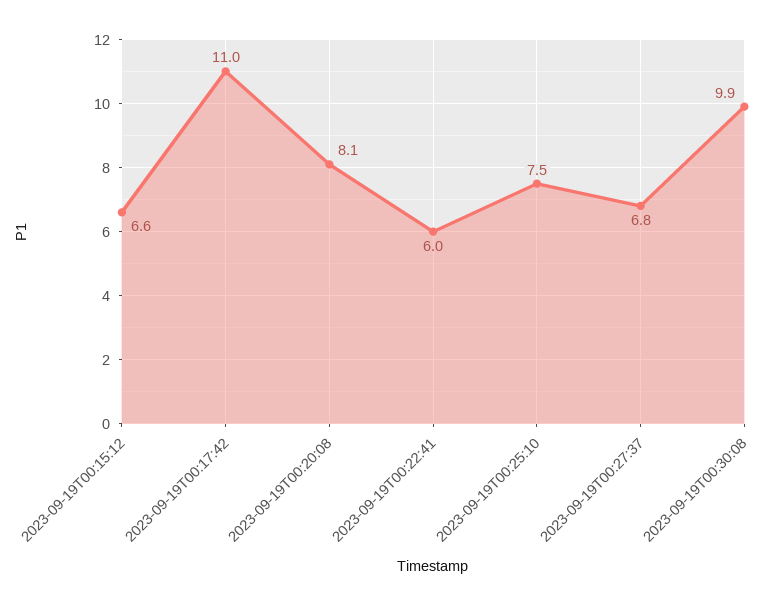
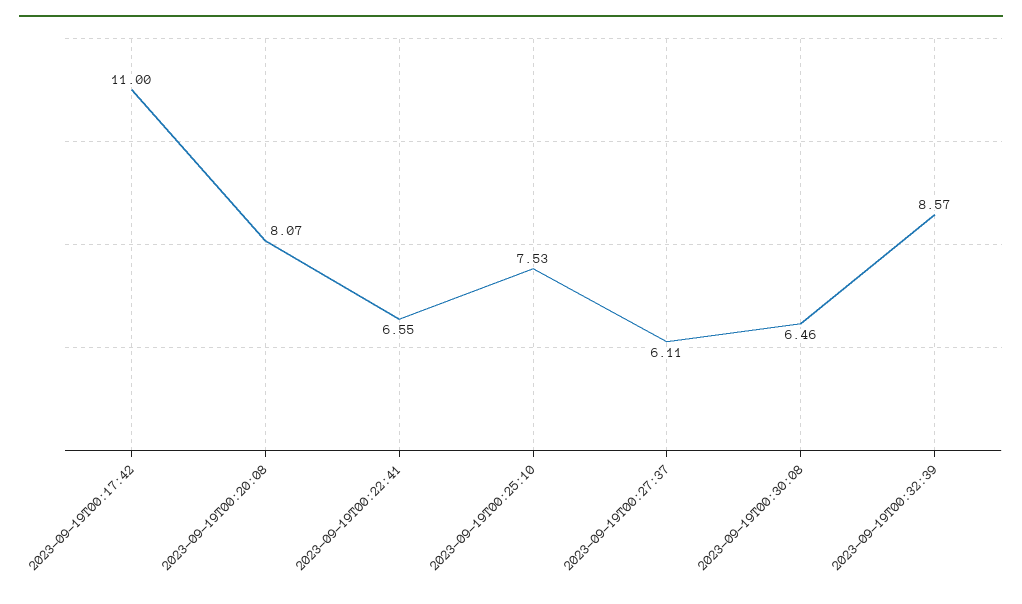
2023-09-19T00:15:12: 6.6 -> none
2023-09-19T00:22:41: 6 -> 6.55
2023-09-19T00:27:37: 6.8 -> 6.11
2023-09-19T00:30:08: 9.9 -> 6.46
2023-09-19T00:32:39: none -> 8.57

